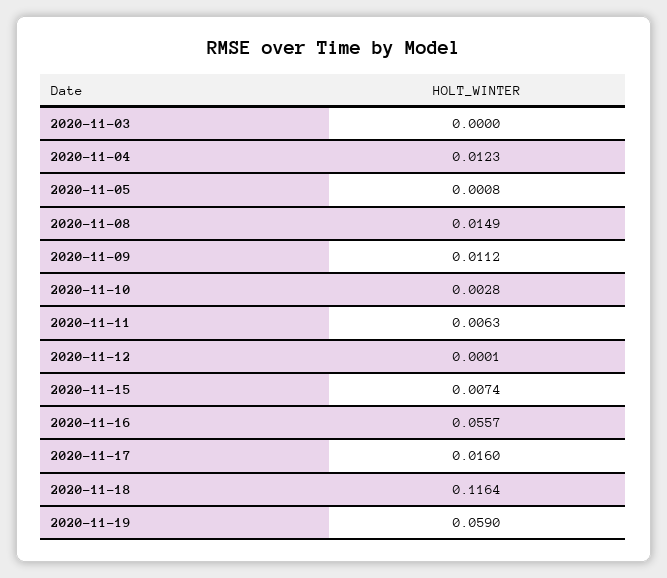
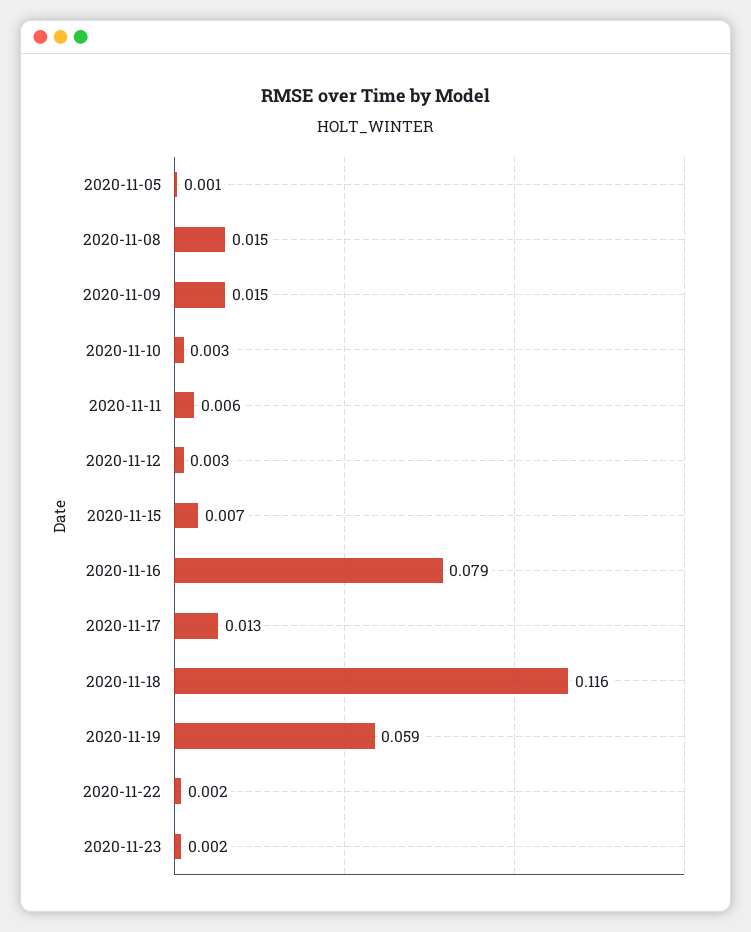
2020-11-03: 0 -> none
2020-11-04: 0.0123 -> none
2020-11-09: 0.0112 -> 0.015
2020-11-12: 0.0001 -> 0.003
2020-11-16: 0.0557 -> 0.079
2020-11-17: 0.016 -> 0.013
2020-11-22: none -> 0.002
2020-11-23: none -> 0.002

